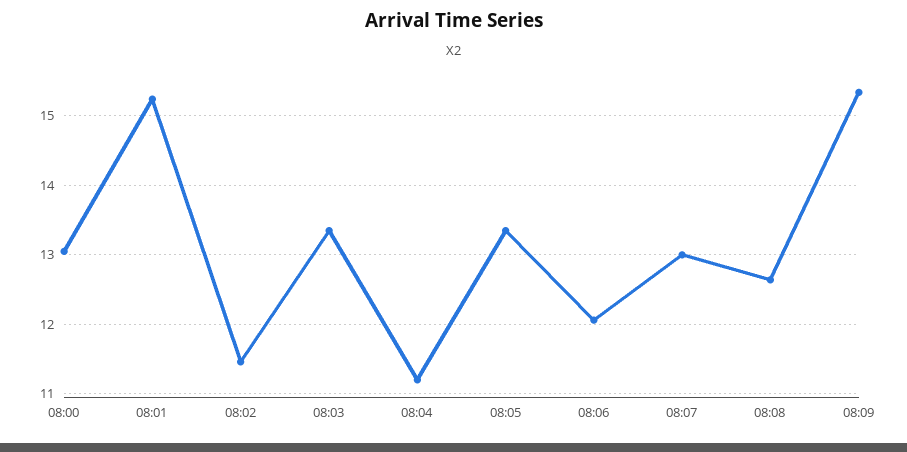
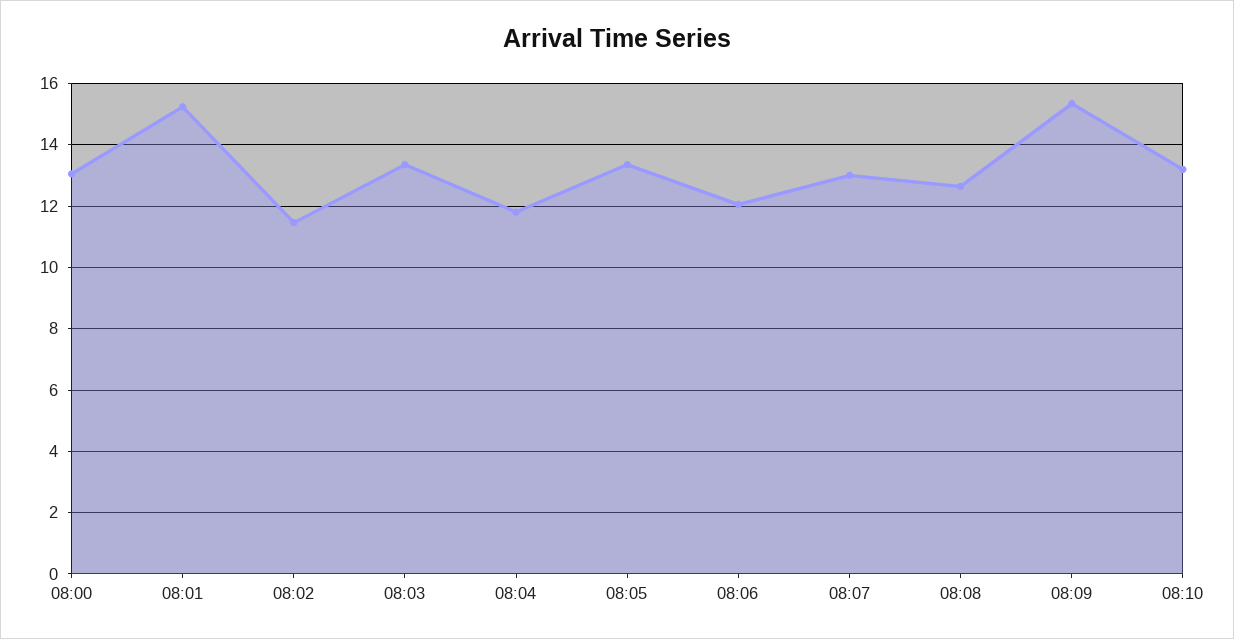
08:04: 11.2 -> 11.8
08:10: none -> 13.2

